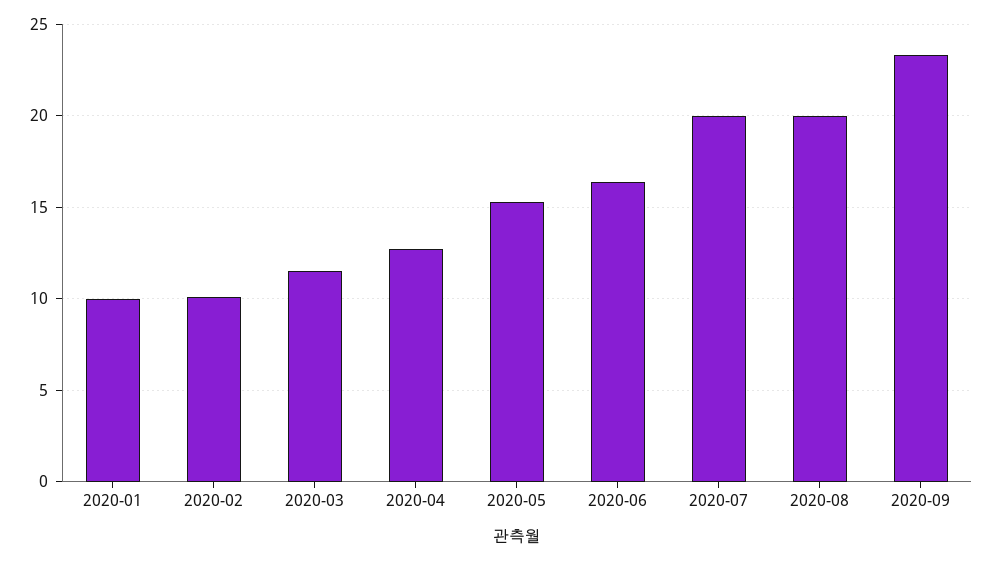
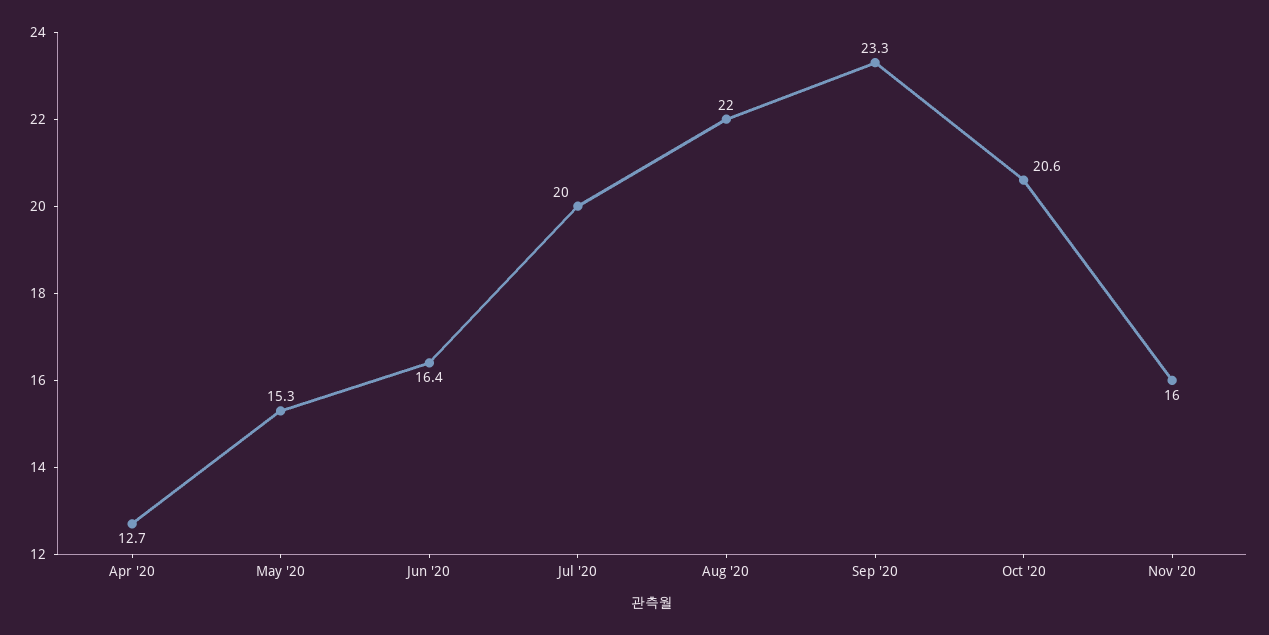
2020-01: 10 -> none
2020-02: 10 -> none
2020-03: 11.5 -> none
2020-08: 20 -> 22
Oct '20: none -> 20.6
Nov '20: none -> 16

